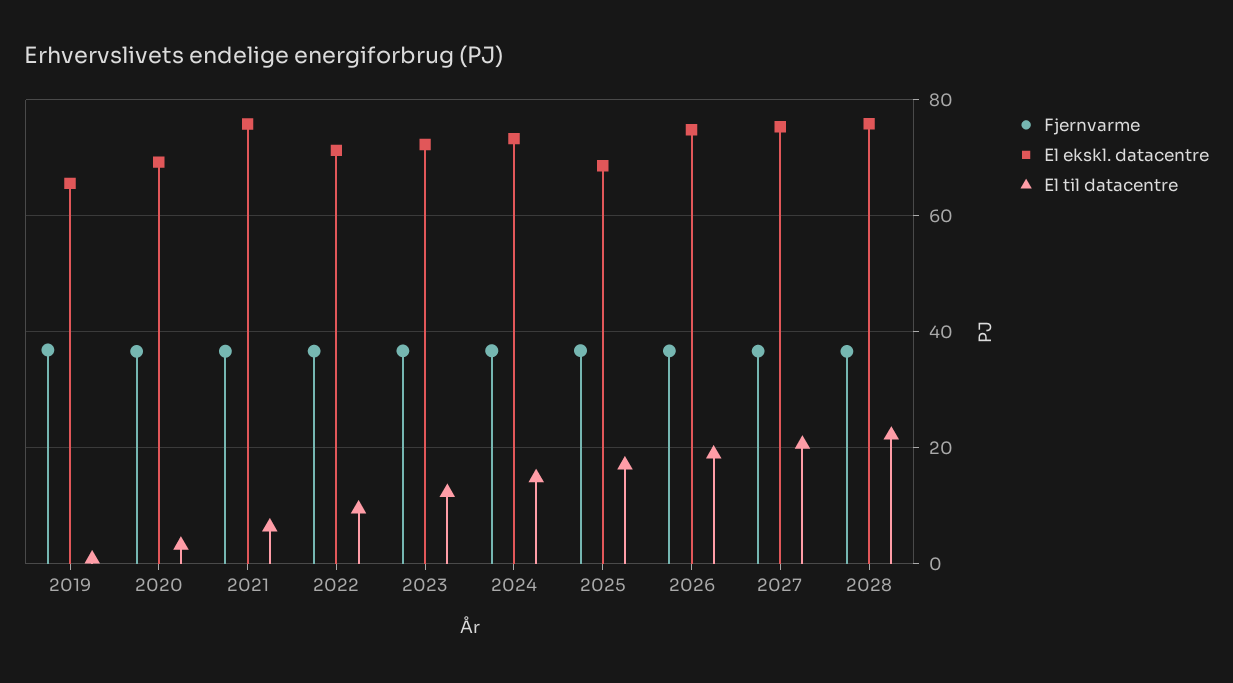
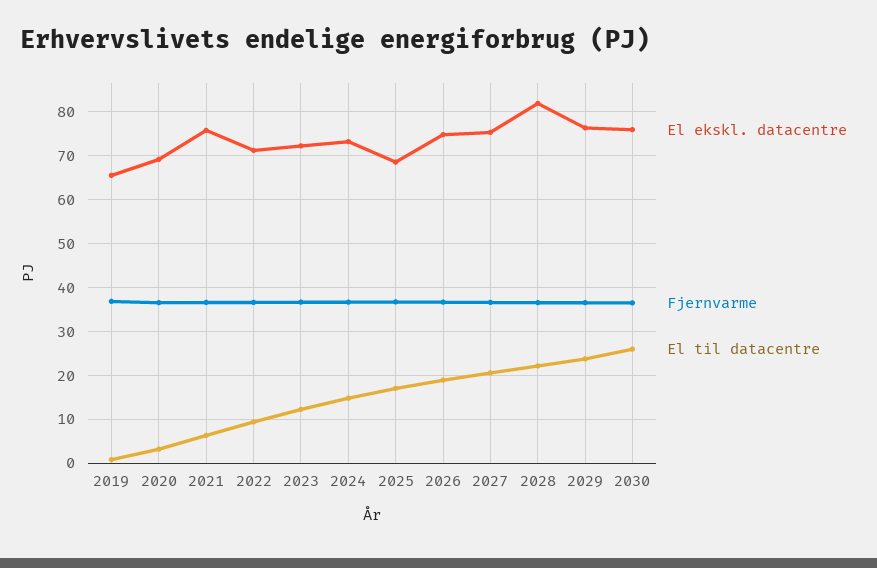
El ekskl. datacentre, 2028: 76 -> 82
El ekskl. datacentre, 2029: none -> 76
Fjernvarme, 2029: none -> 36
El til datacentre, 2029: none -> 24
El ekskl. datacentre, 2030: none -> 76
Fjernvarme, 2030: none -> 36
El til datacentre, 2030: none -> 26

